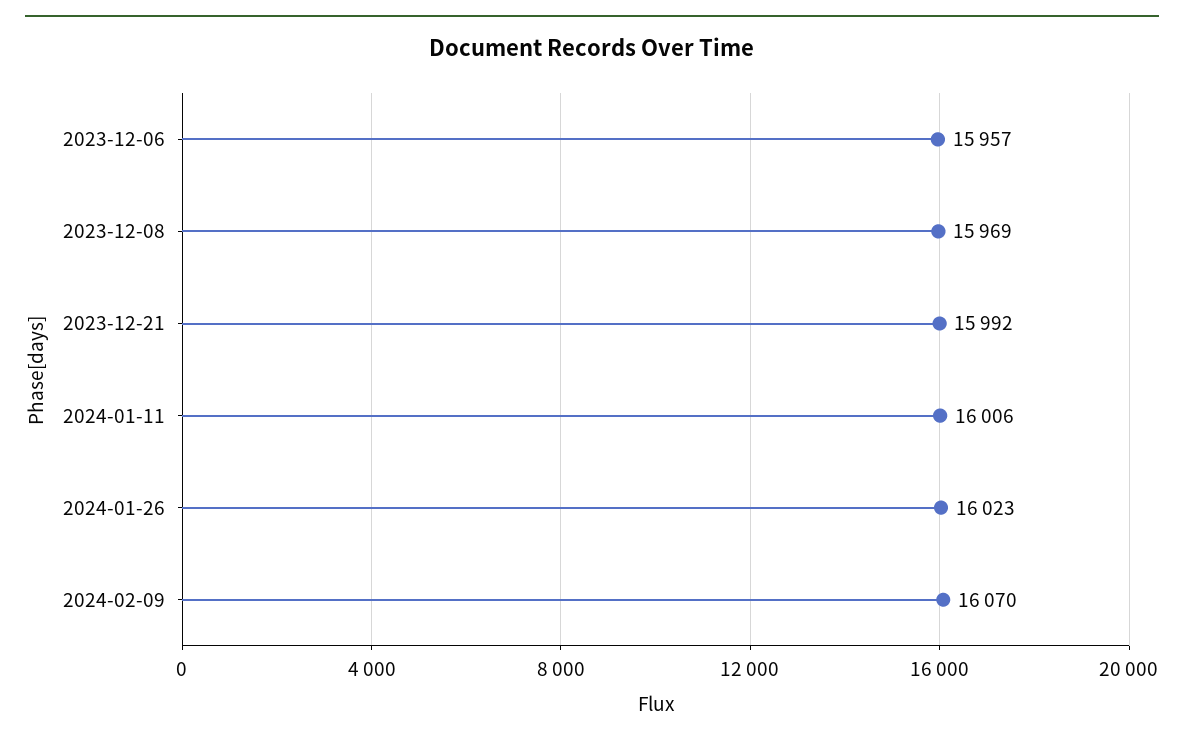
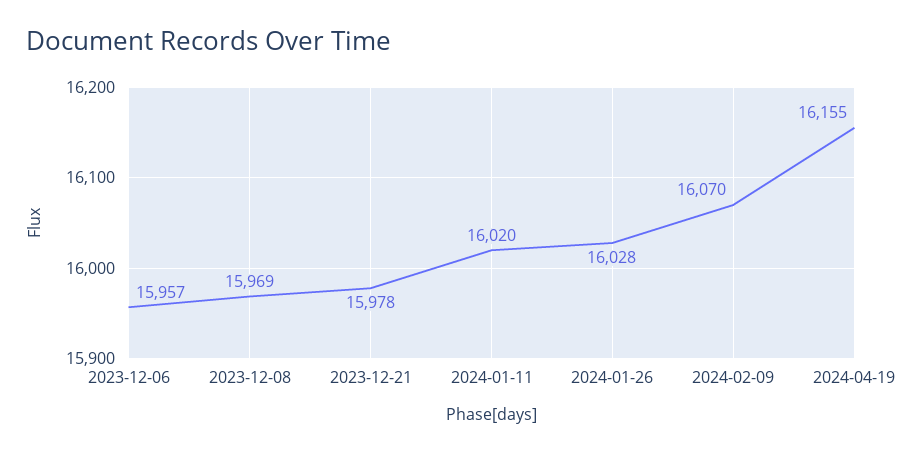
2023-12-21: 15992 -> 15978
2024-01-11: 16006 -> 16020
2024-01-26: 16023 -> 16028
2024-04-19: none -> 16155

